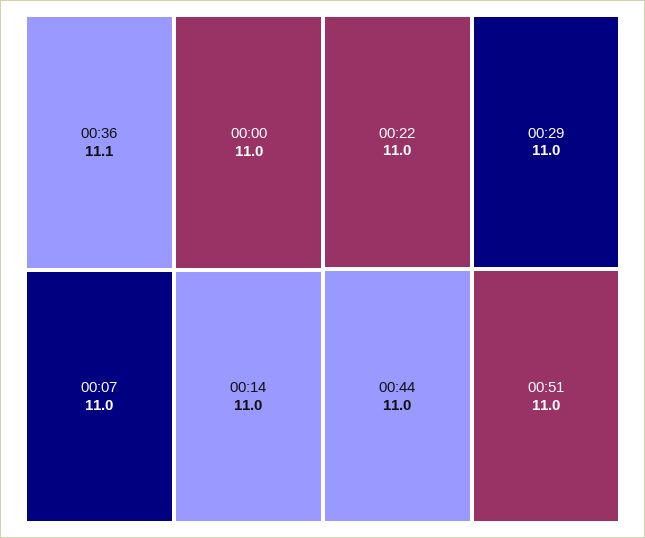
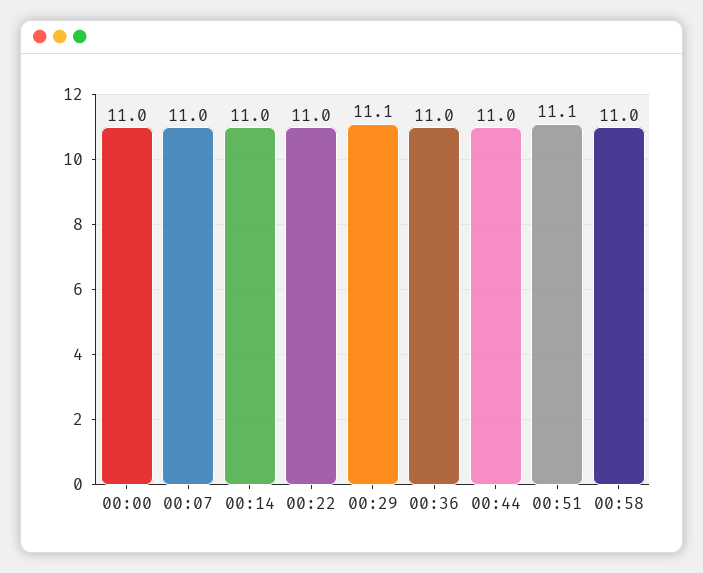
00:36: 11.1 -> 11
00:29: 11 -> 11.1
00:51: 11 -> 11.1
00:58: none -> 11

